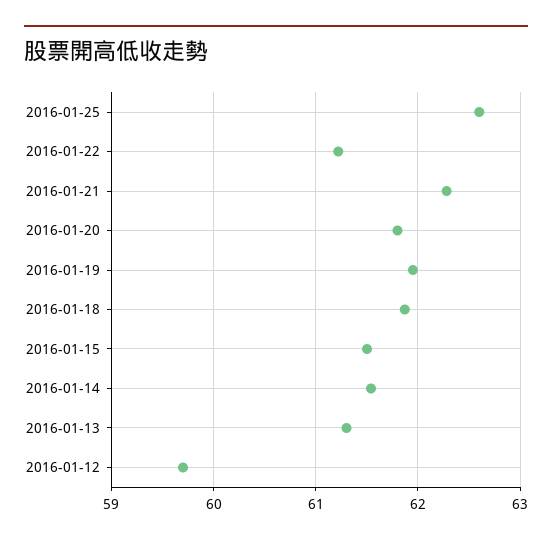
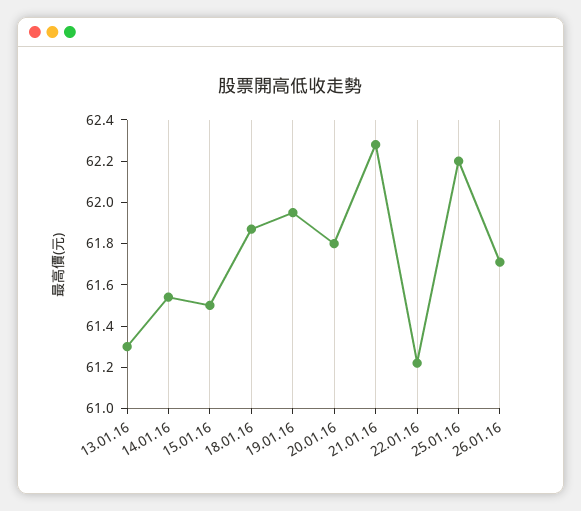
2016-01-25: 62.6 -> 62.2
2016-01-12: 59.7 -> none
26.01.16: none -> 61.7

